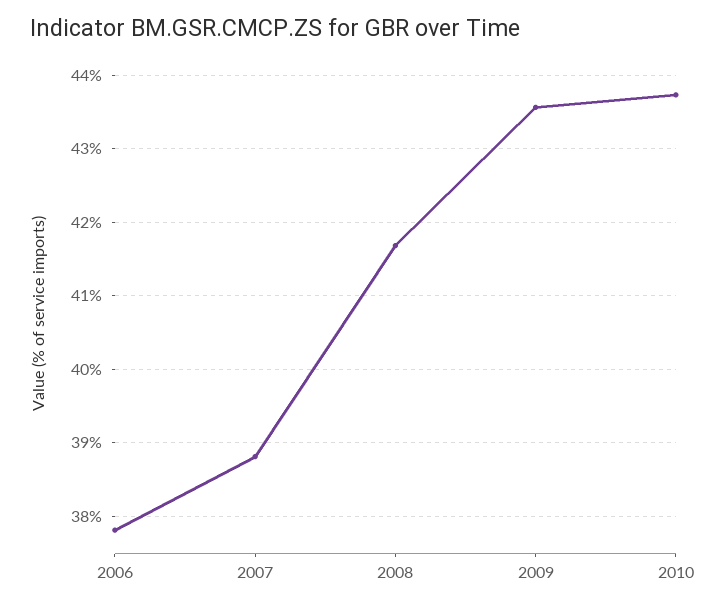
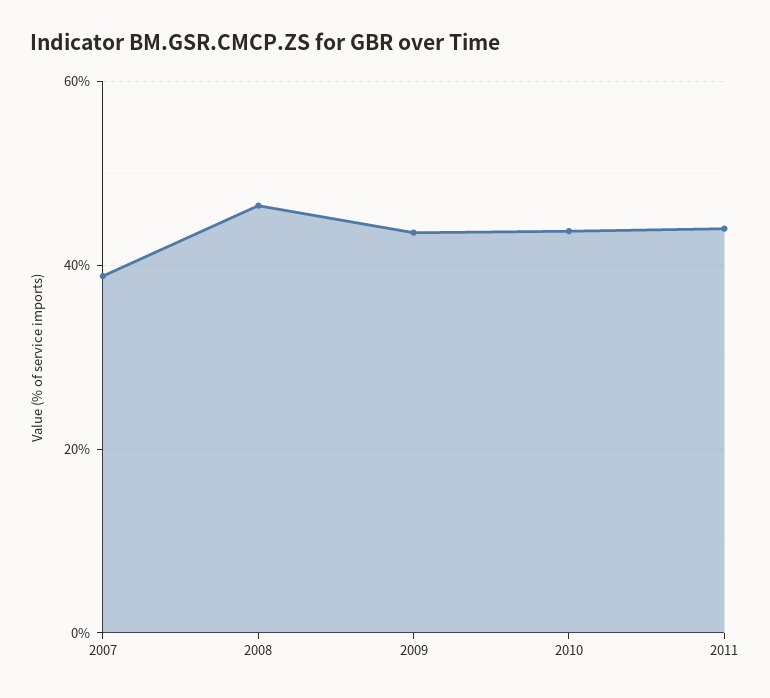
2006: 37.8 -> none
2008: 41.7 -> 46
2011: none -> 44

